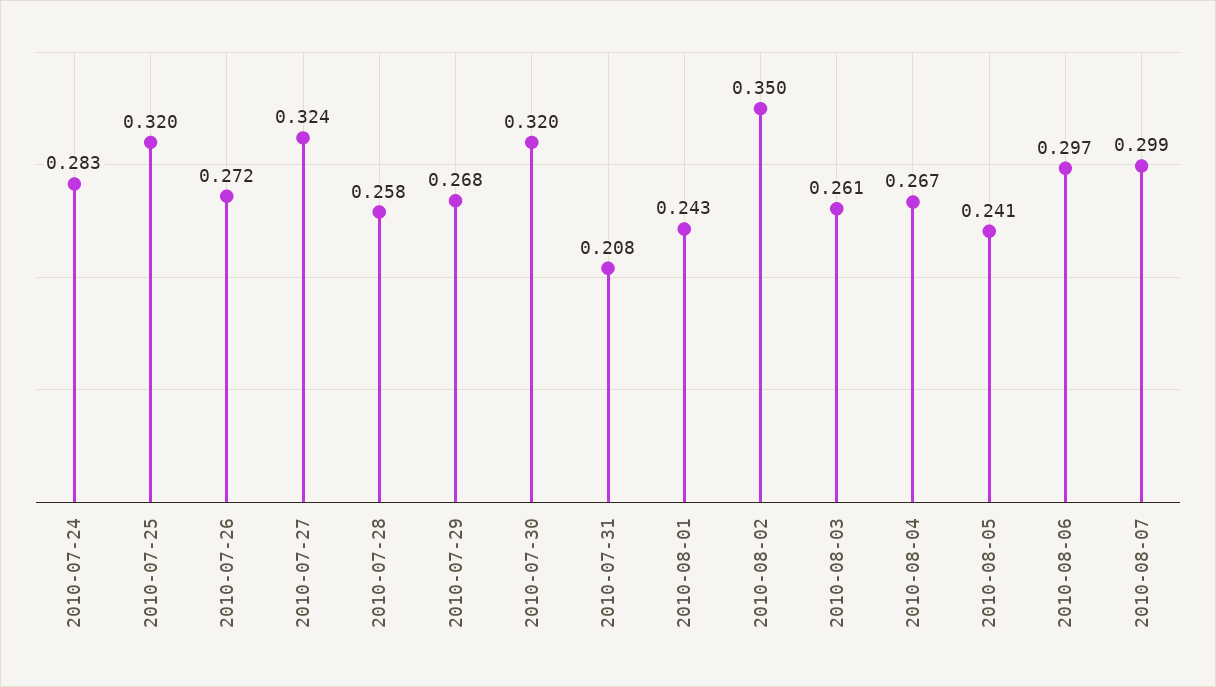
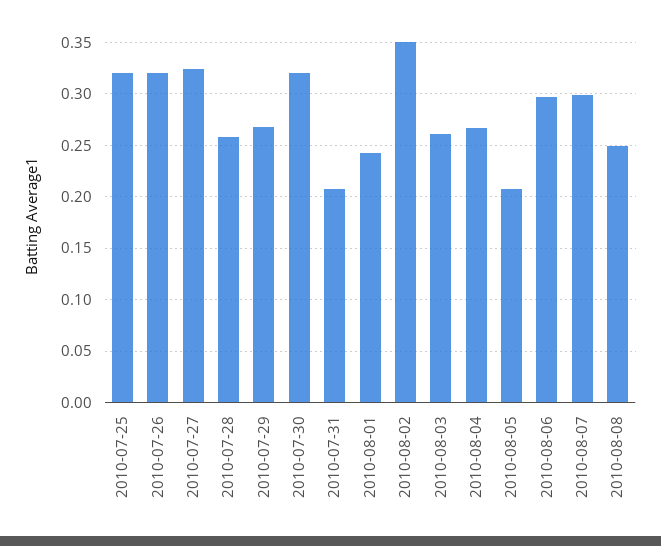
2010-07-24: 0.283 -> none
2010-07-26: 0.272 -> 0.32
2010-08-05: 0.241 -> 0.21
2010-08-08: none -> 0.25

